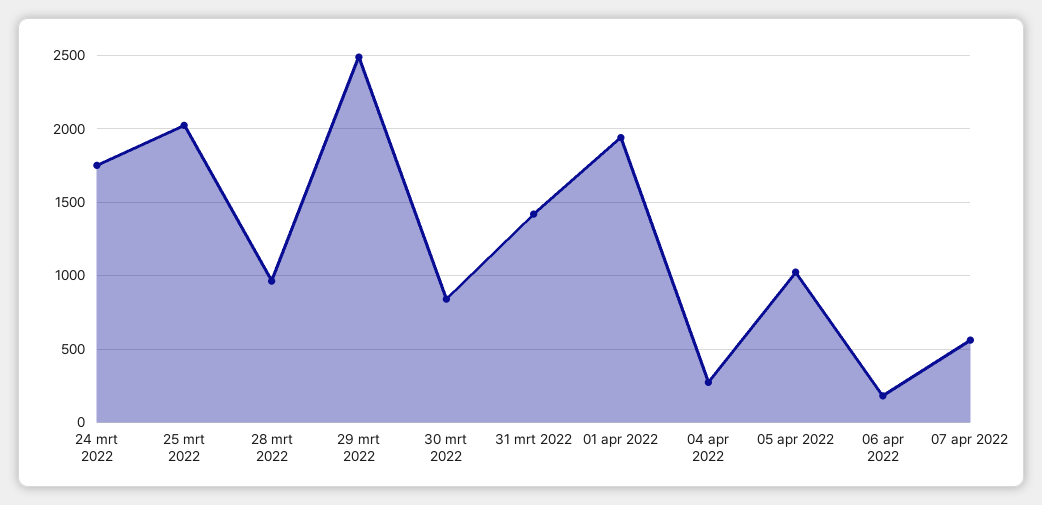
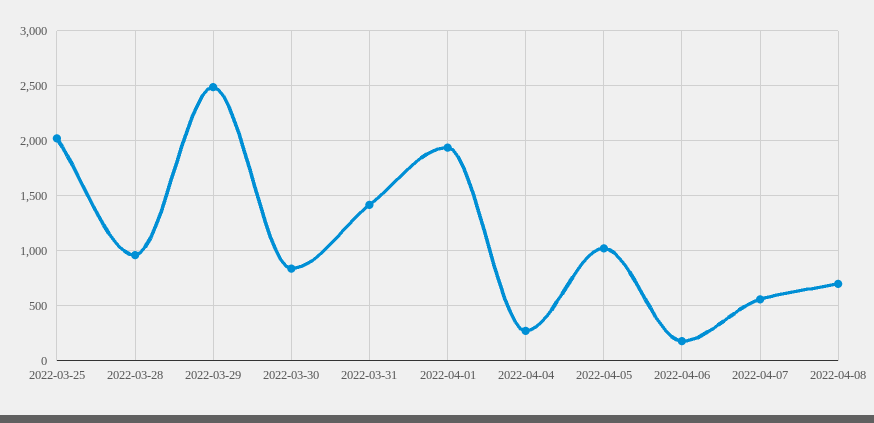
24 mrt 2022: 1750 -> none
2022-04-08: none -> 700

